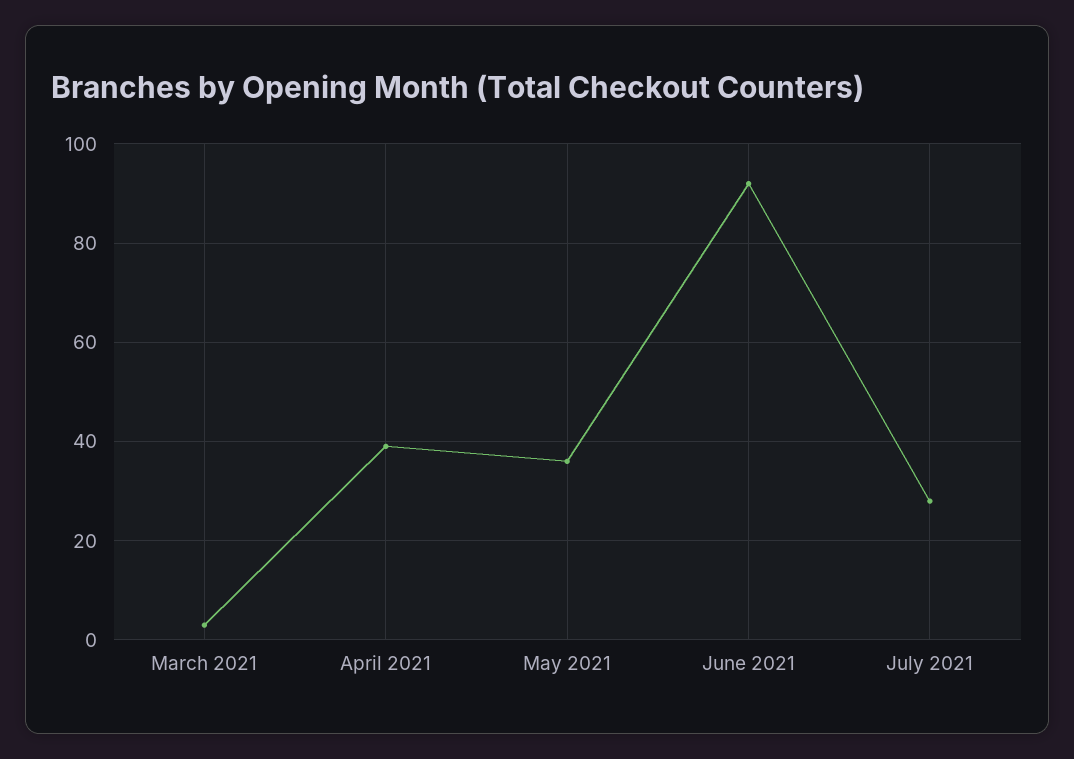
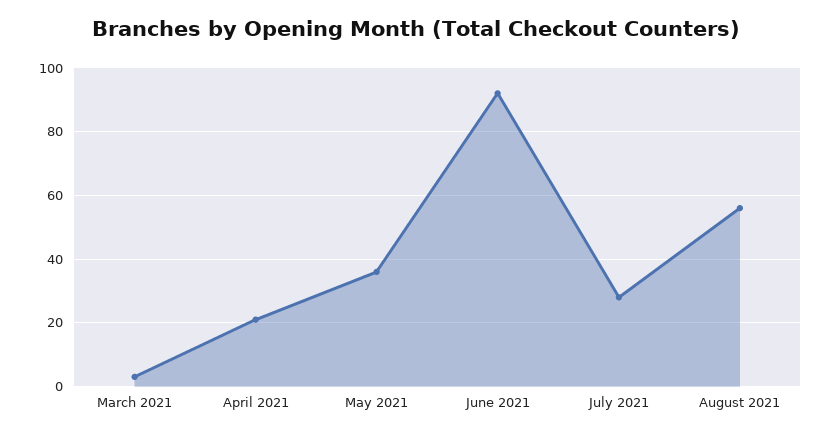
April 2021: 40 -> 20
August 2021: none -> 55

